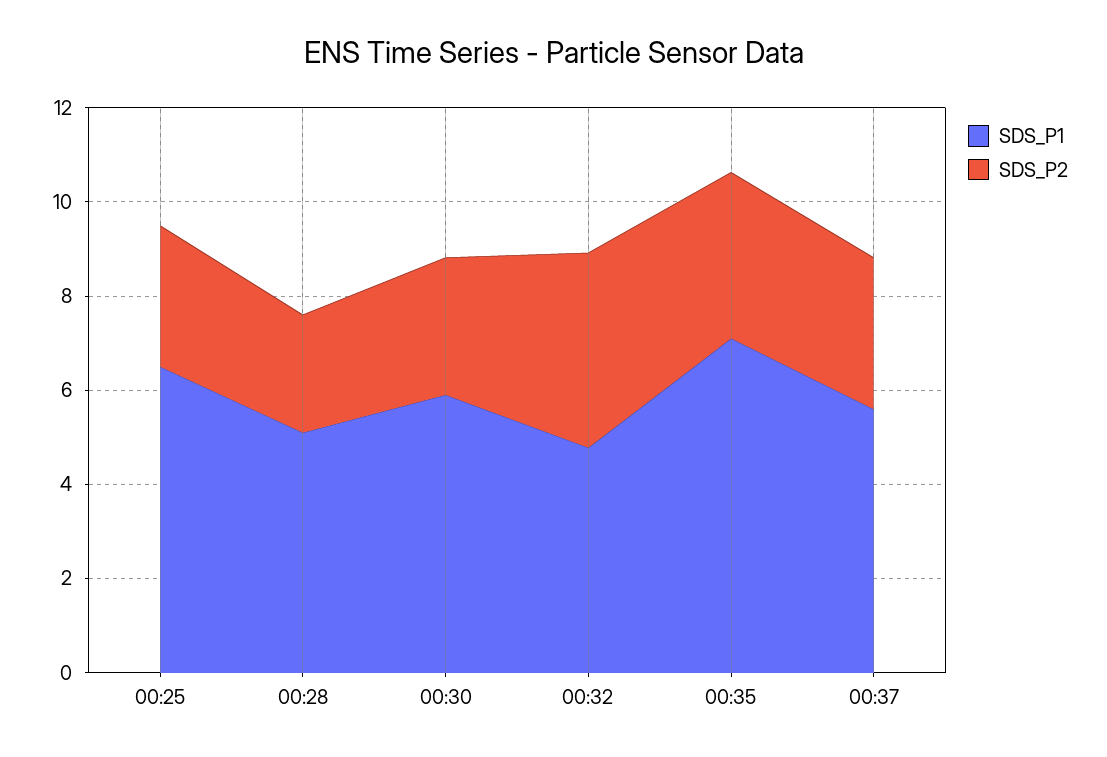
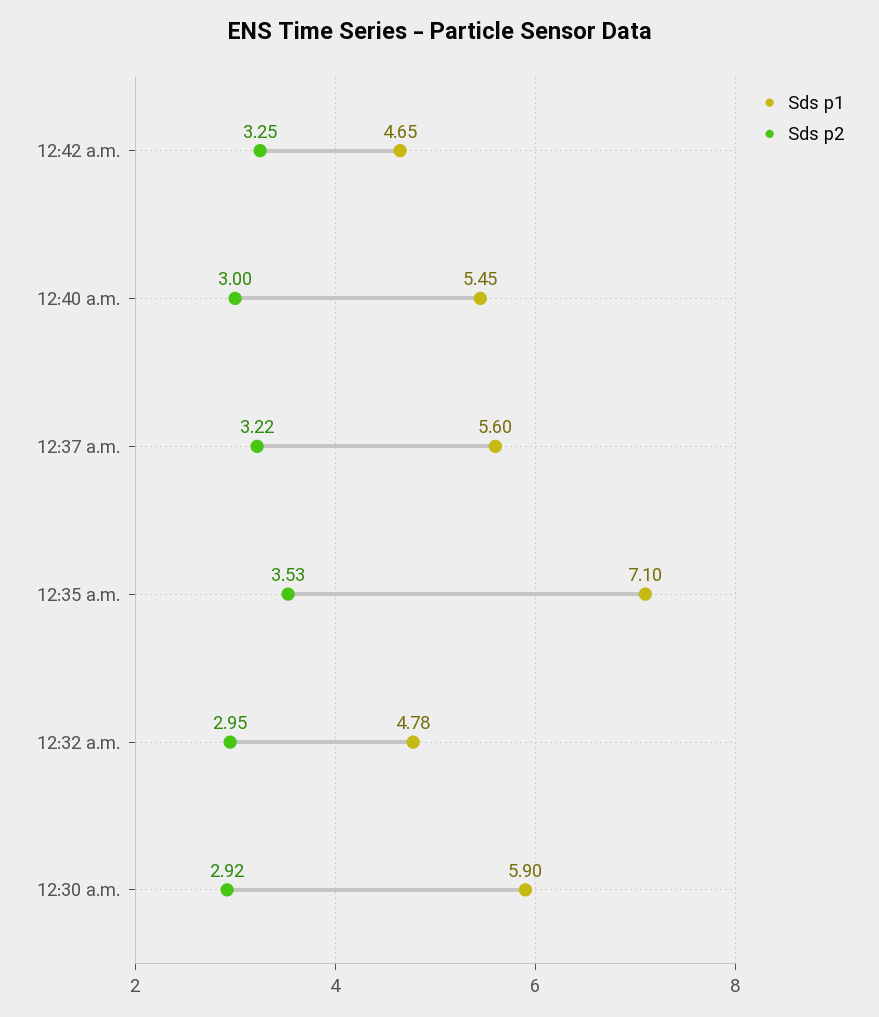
SDS_P1, 00:25: 6.5 -> none
SDS_P2, 00:25: 3 -> none
SDS_P1, 00:28: 5 -> none
SDS_P2, 00:28: 2.5 -> none
SDS_P2, 00:32: 4 -> 2.95
SDS_P1, 12:42 a.m.: none -> 4.65
SDS_P2, 12:42 a.m.: none -> 3.25
SDS_P1, 12:40 a.m.: none -> 5.45
SDS_P2, 12:40 a.m.: none -> 3

